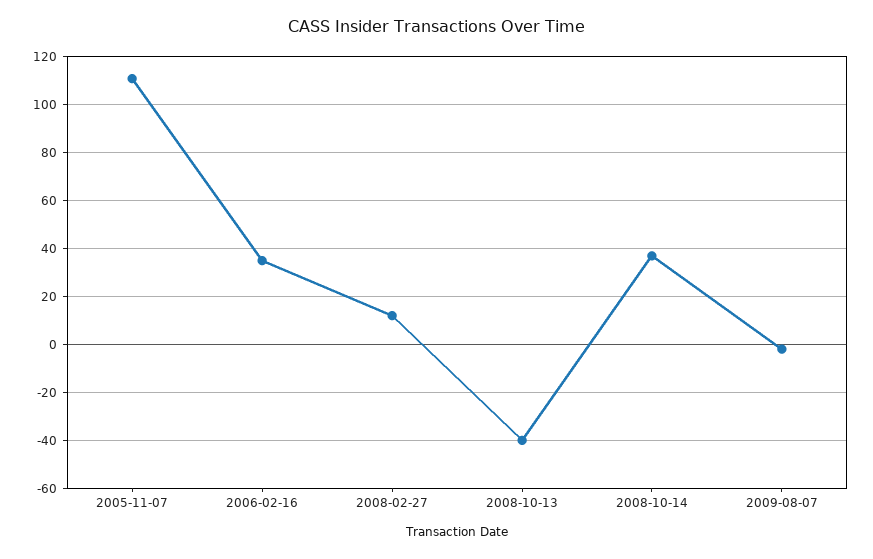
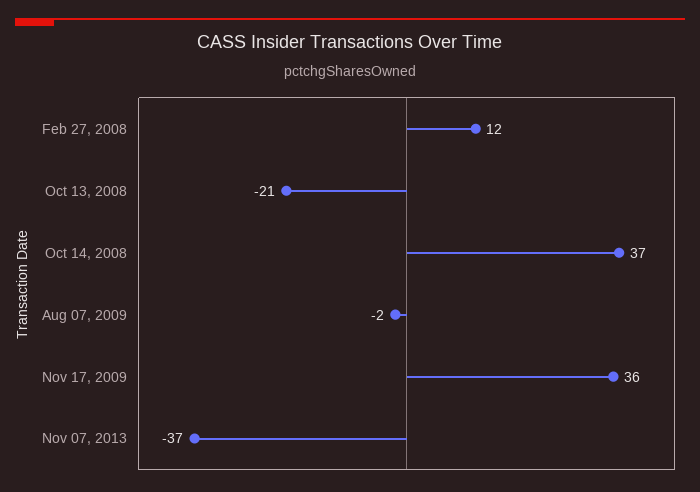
2005-11-07: 110 -> none
2006-02-16: 35 -> none
2008-10-13: -40 -> -21
Nov 17, 2009: none -> 36
Nov 07, 2013: none -> -37

